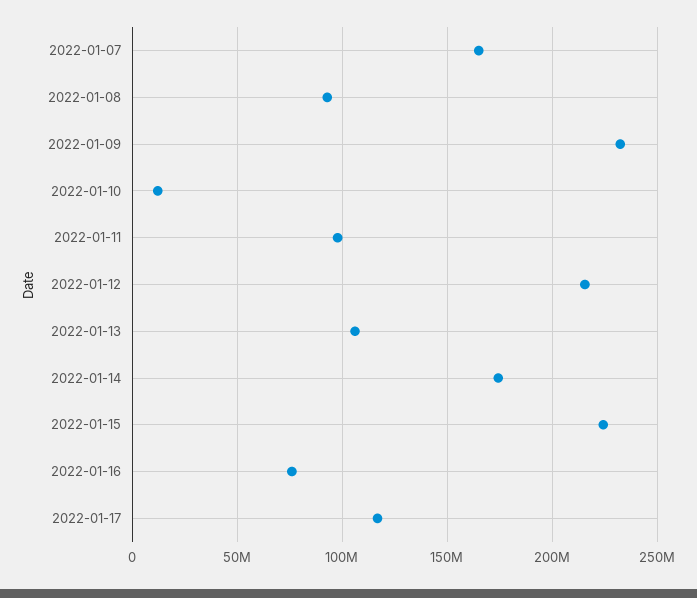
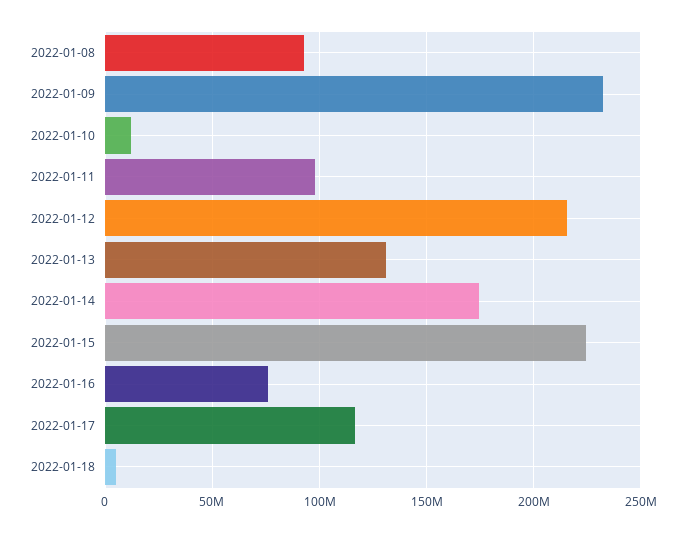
2022-01-07: 165000000 -> none
2022-01-13: 105000000 -> 130000000
2022-01-18: none -> 5000000

